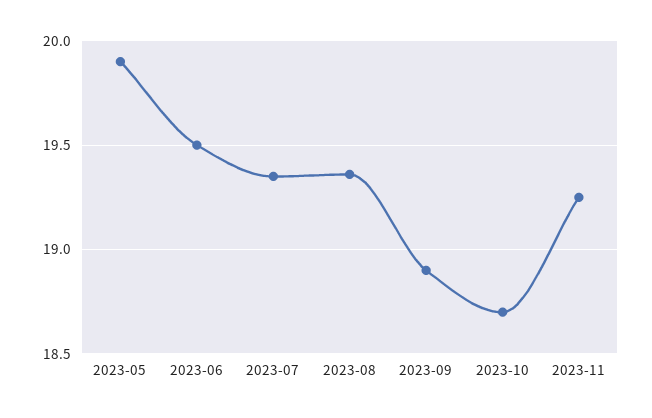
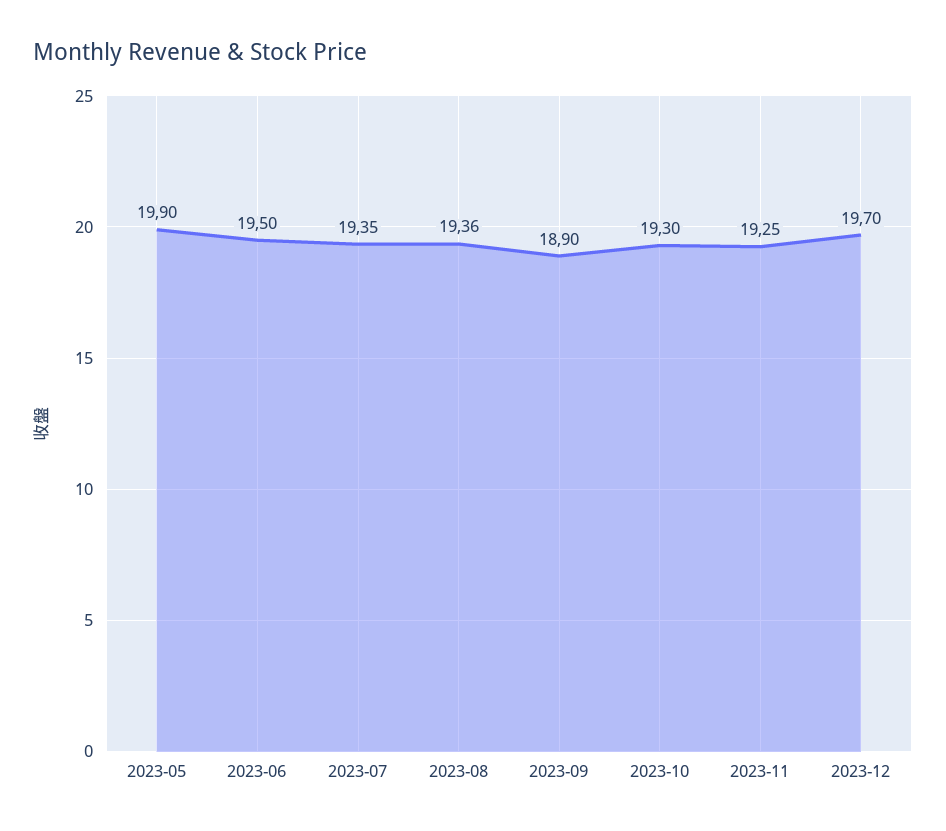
2023-10: 18.7 -> 19.3
2023-12: none -> 19.7

